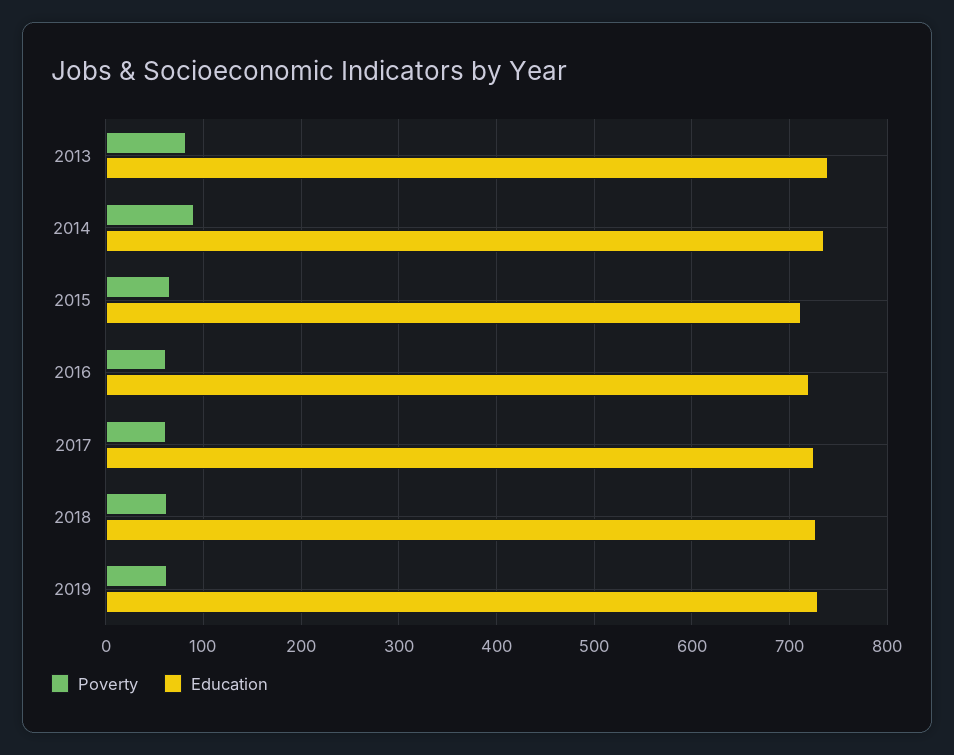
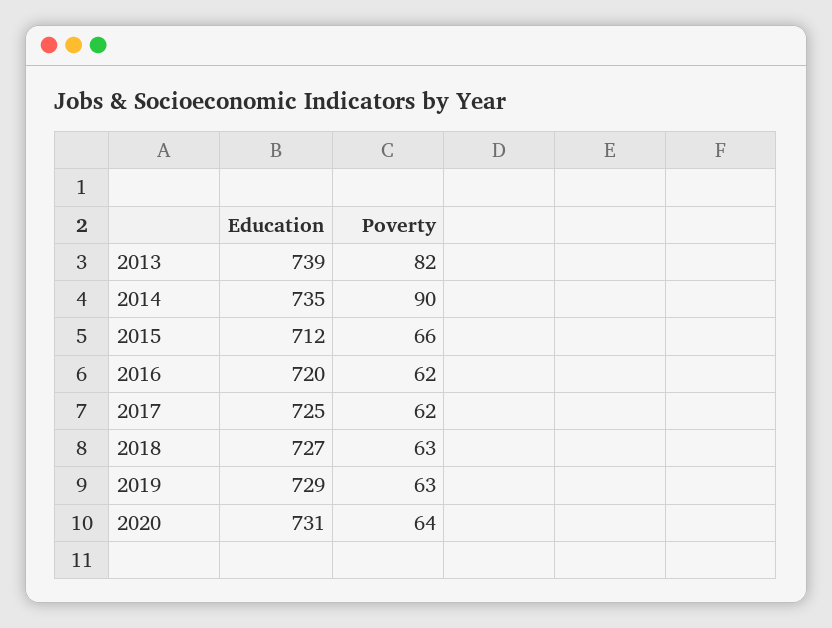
Education, 2020: none -> 731
Poverty, 2020: none -> 64

